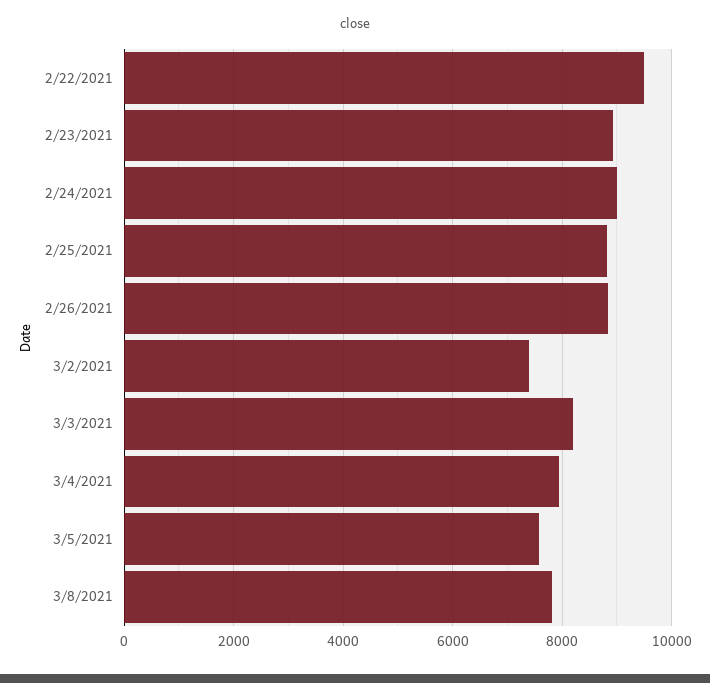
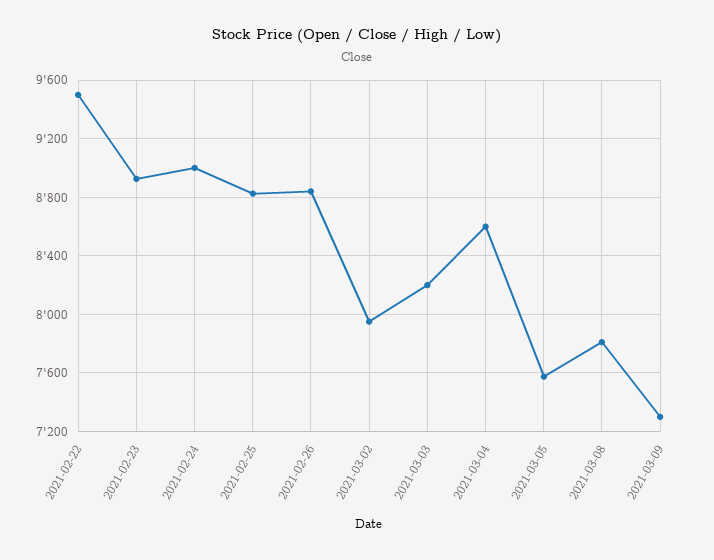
3/2/2021: 7400 -> 7950
3/4/2021: 8000 -> 8600
2021-03-09: none -> 7300

